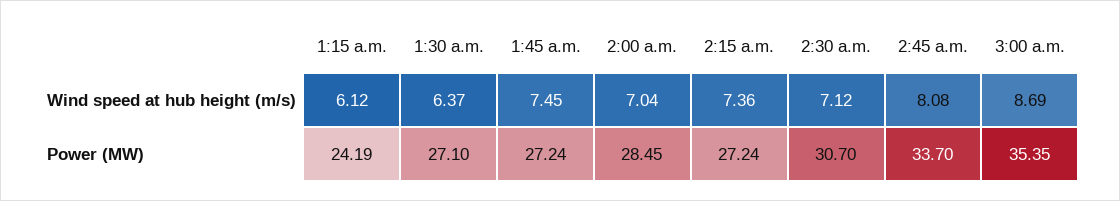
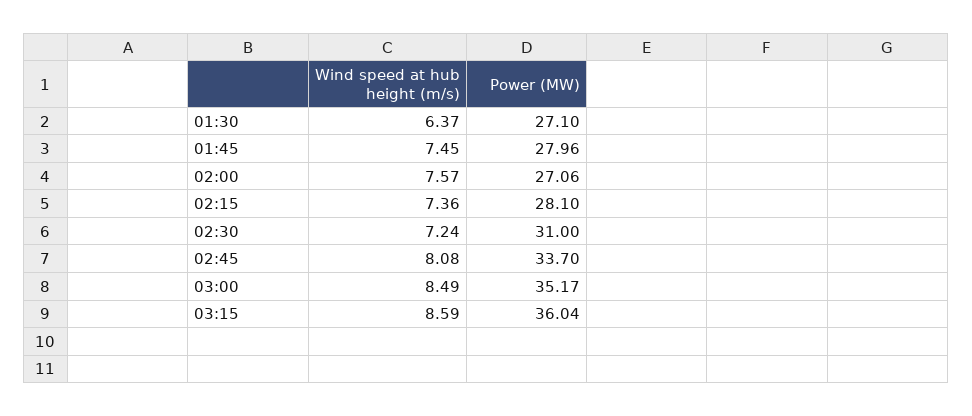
1:15 a.m., Wind speed at hub height (m/s): 6.12 -> none
2:00 a.m., Wind speed at hub height (m/s): 7.04 -> 7.57
2:30 a.m., Wind speed at hub height (m/s): 7.12 -> 7.24
3:00 a.m., Wind speed at hub height (m/s): 8.69 -> 8.49
1:15 a.m., Power (MW): 24.19 -> none
1:45 a.m., Power (MW): 27.24 -> 27.96
2:00 a.m., Power (MW): 28.45 -> 27.06
2:15 a.m., Power (MW): 27.24 -> 28.1
2:30 a.m., Power (MW): 30.7 -> 31
3:00 a.m., Power (MW): 35.35 -> 35.17
03:15, Wind speed at hub height (m/s): none -> 8.59
03:15, Power (MW): none -> 36.04

